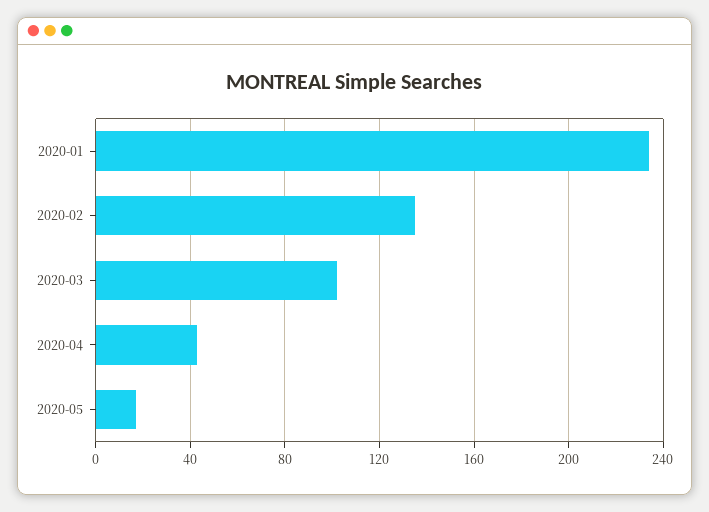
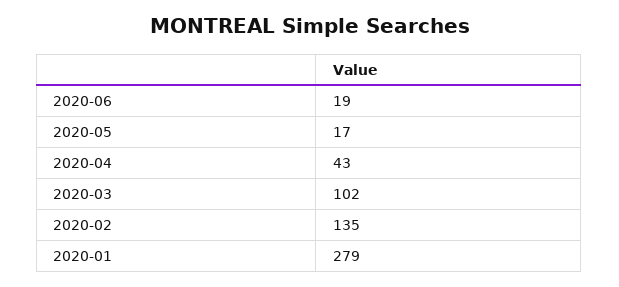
2020-01: 235 -> 279
2020-06: none -> 19

